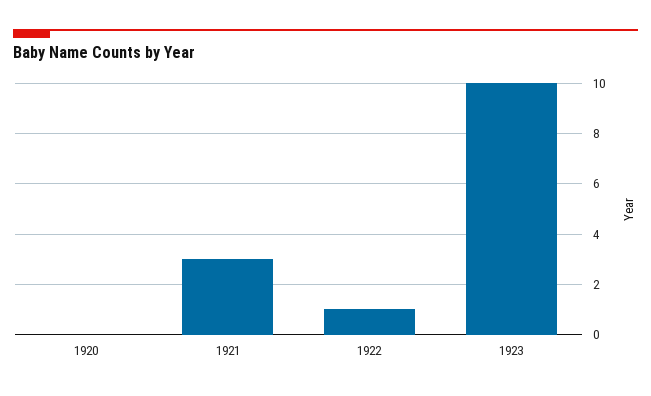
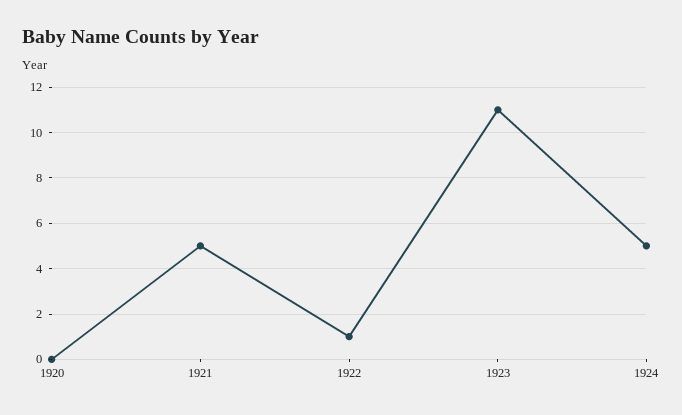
1921: 3 -> 5
1923: 10 -> 11
1924: none -> 5

